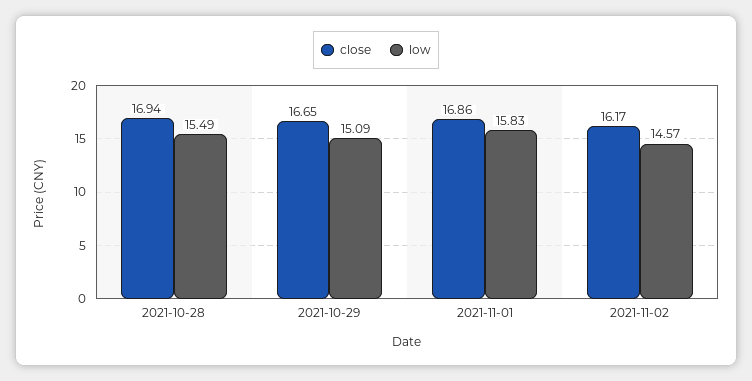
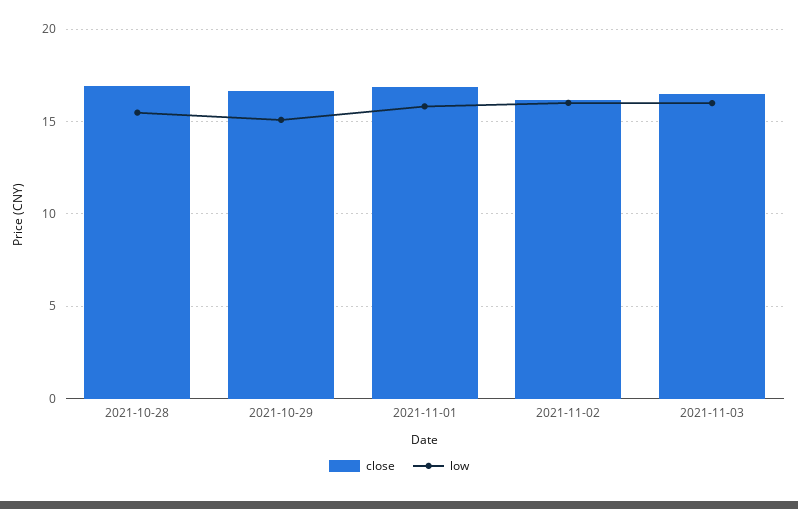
low, 2021-11-02: 14.57 -> 16
close, 2021-11-03: none -> 16.5
low, 2021-11-03: none -> 16

